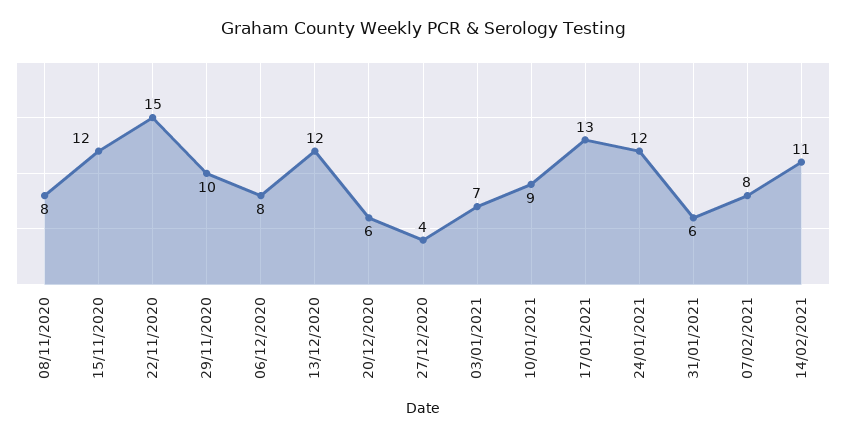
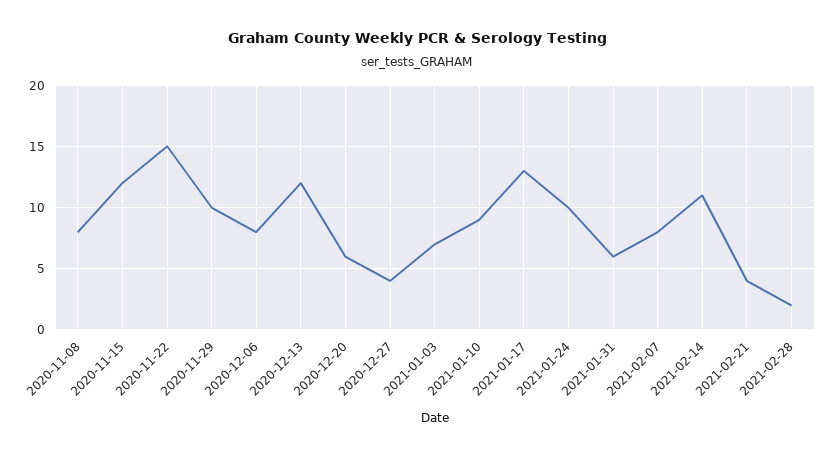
24/01/2021: 12 -> 10
2021-02-21: none -> 4
2021-02-28: none -> 2

